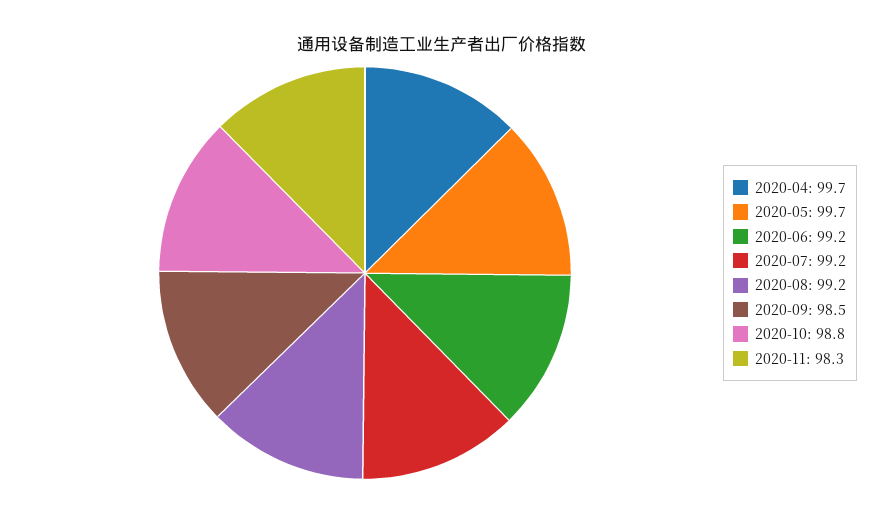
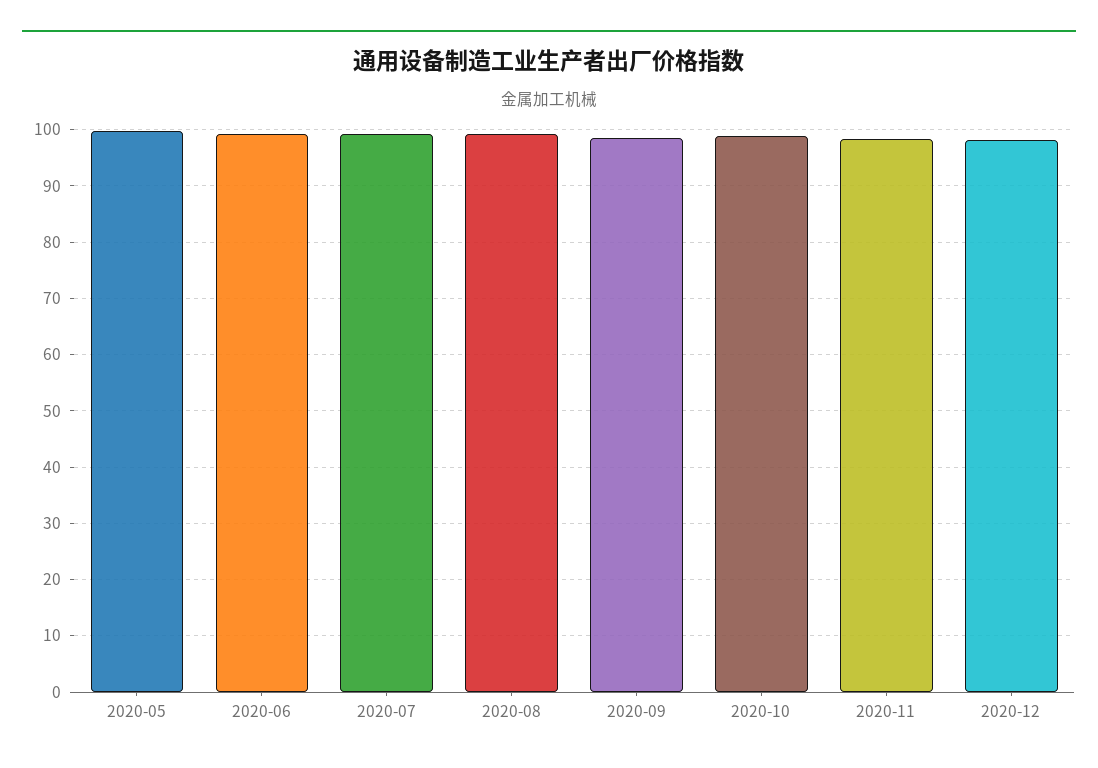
2020-04: 99.7 -> none
2020-12: none -> 98

